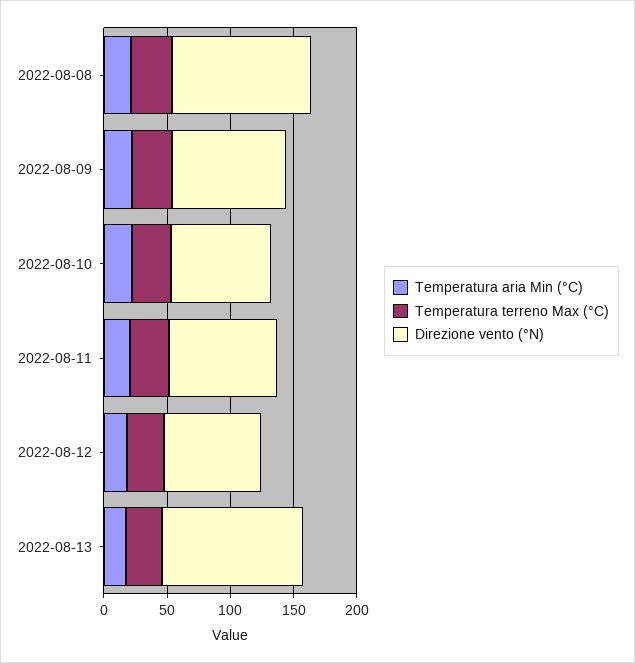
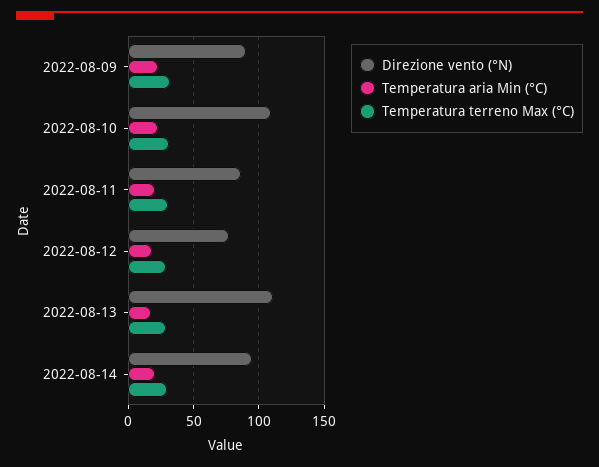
Temperatura aria Min (°C), 2022-08-08: 20 -> none
Temperatura terreno Max (°C), 2022-08-08: 30 -> none
Direzione vento (°N), 2022-08-08: 110 -> none
Direzione vento (°N), 2022-08-10: 80 -> 110
Direzione vento (°N), 2022-08-14: none -> 95
Temperatura aria Min (°C), 2022-08-14: none -> 20
Temperatura terreno Max (°C), 2022-08-14: none -> 30

